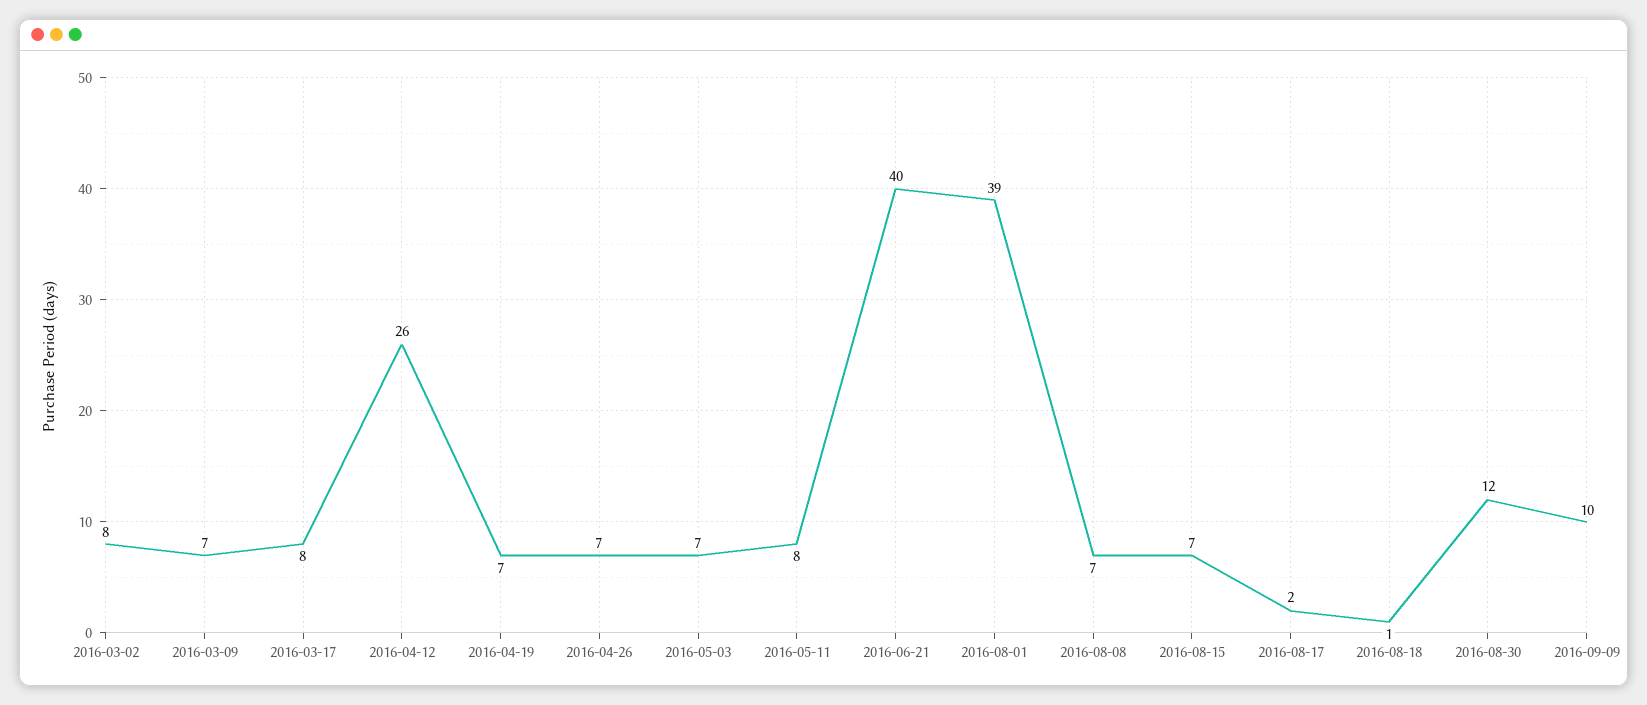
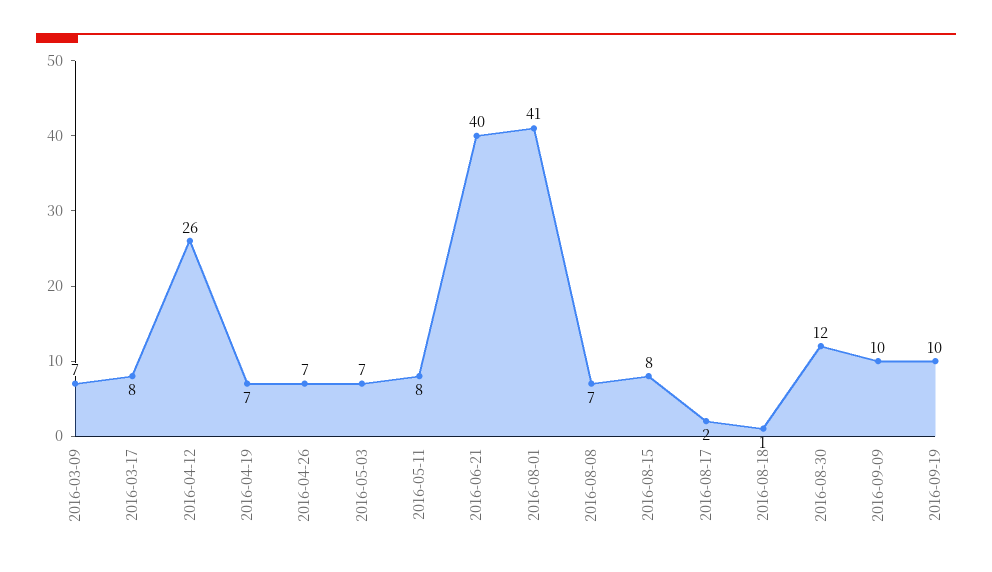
2016-03-02: 8 -> none
2016-08-01: 39 -> 41
2016-08-15: 7 -> 8
2016-09-19: none -> 10

